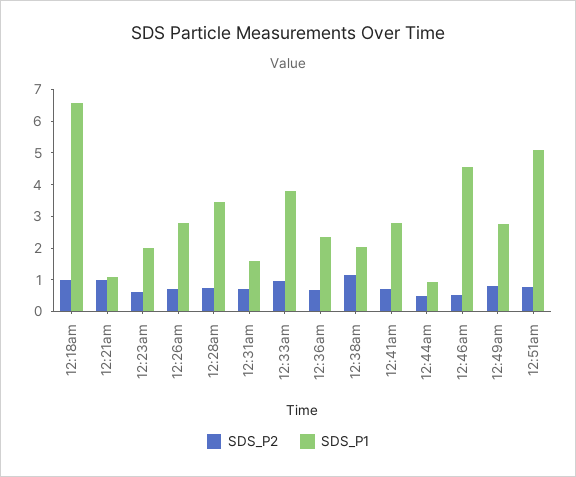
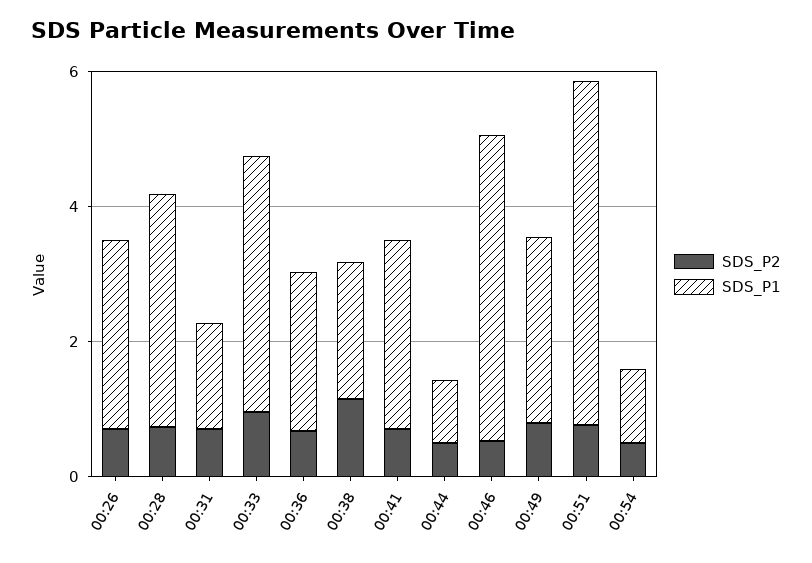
SDS_P2, 12:18am: 1 -> none
SDS_P1, 12:18am: 6.5 -> none
SDS_P2, 12:21am: 1 -> none
SDS_P1, 12:21am: 1 -> none
SDS_P2, 12:23am: 0.5 -> none
SDS_P1, 12:23am: 2 -> none
SDS_P2, 00:54: none -> 0.5
SDS_P1, 00:54: none -> 1

